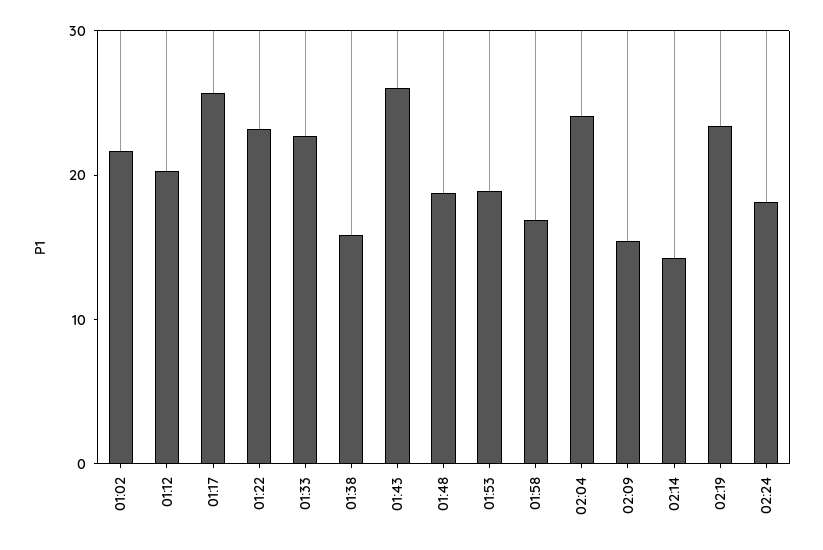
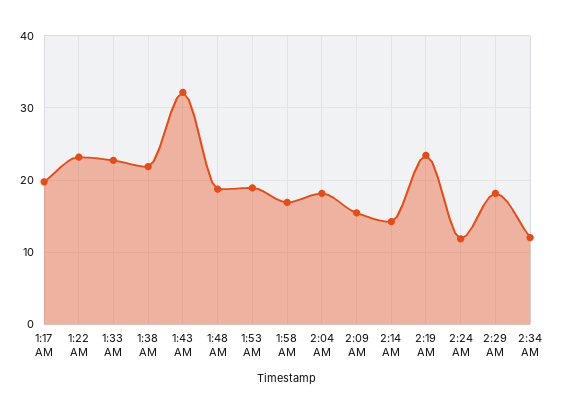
01:02: 22 -> none
01:12: 20 -> none
01:17: 26 -> 20
01:38: 16 -> 22
01:43: 26 -> 32
02:04: 24 -> 18
02:24: 18 -> 12
2:29 AM: none -> 18
2:34 AM: none -> 12

